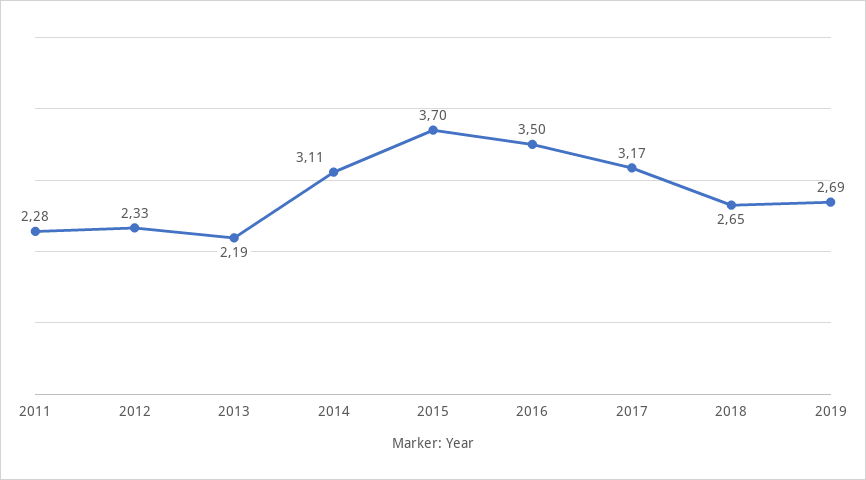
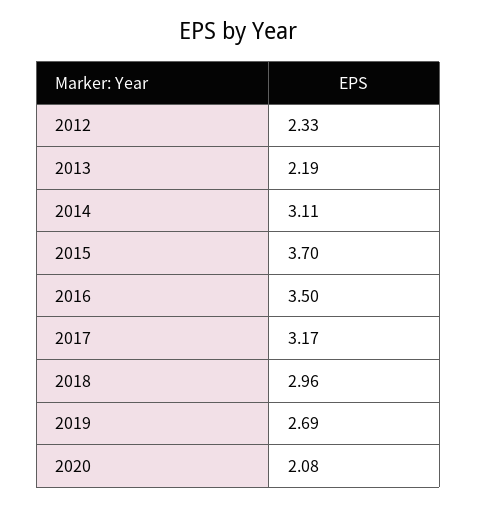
2011: 2.28 -> none
2018: 2.65 -> 2.96
2020: none -> 2.08

